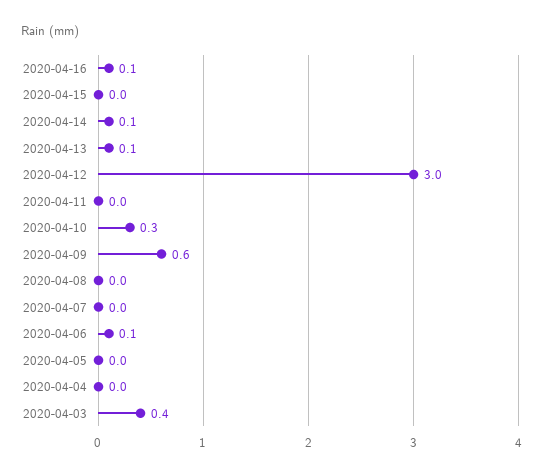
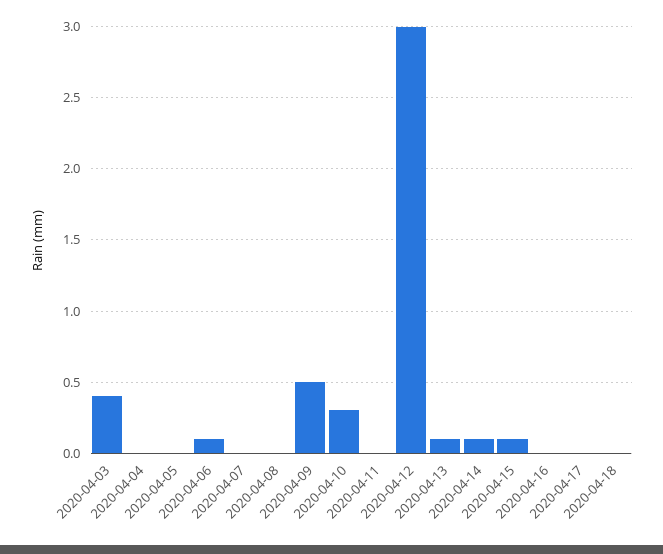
2020-04-16: 0.1 -> 0
2020-04-15: 0 -> 0.1
2020-04-09: 0.6 -> 0.5
2020-04-17: none -> 0
2020-04-18: none -> 0

